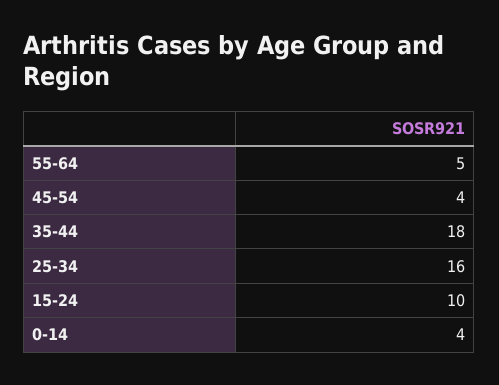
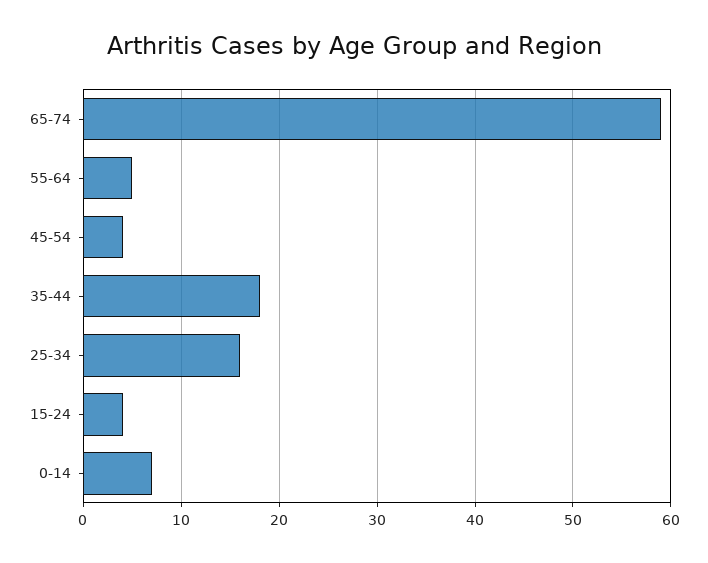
15-24: 10 -> 4
0-14: 4 -> 7
65-74: none -> 59

